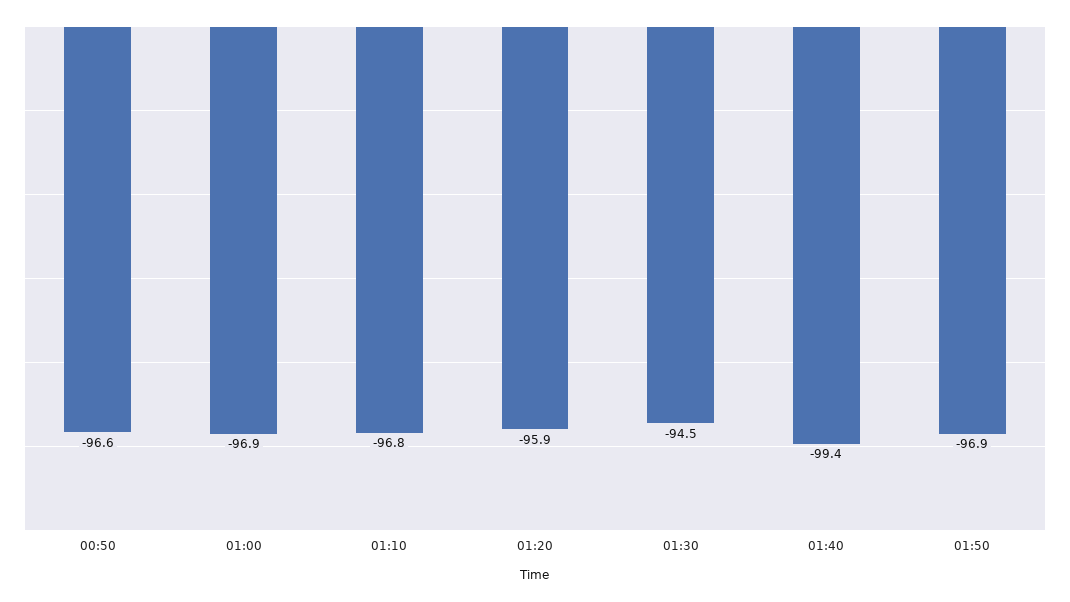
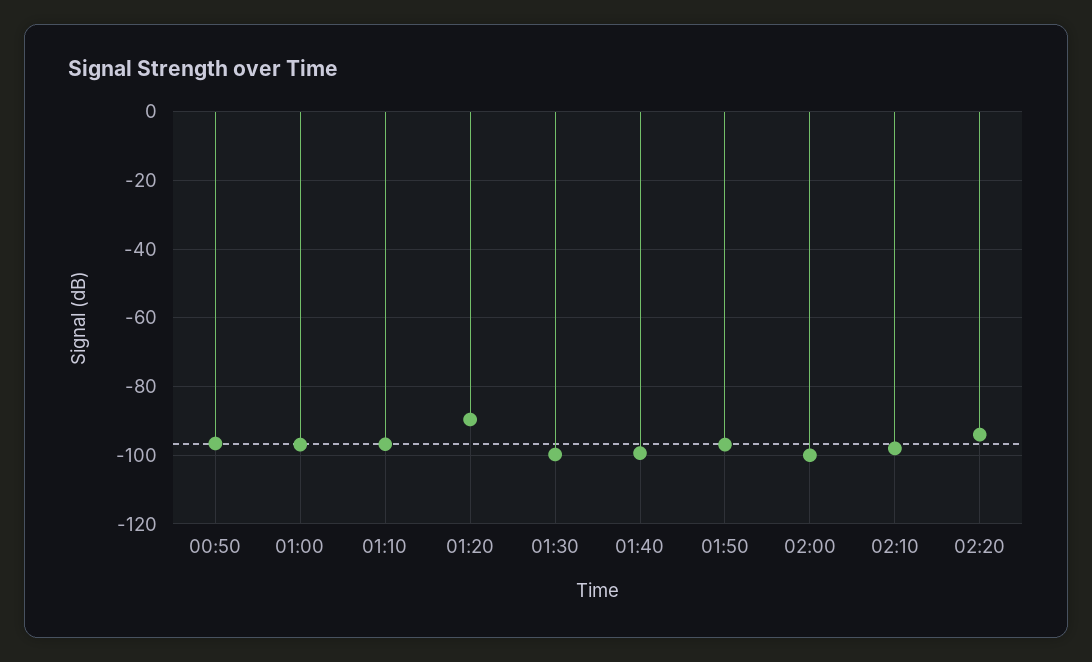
01:20: -95.9 -> -90
01:30: -94.5 -> -100
02:00: none -> -100
02:10: none -> -98
02:20: none -> -94

